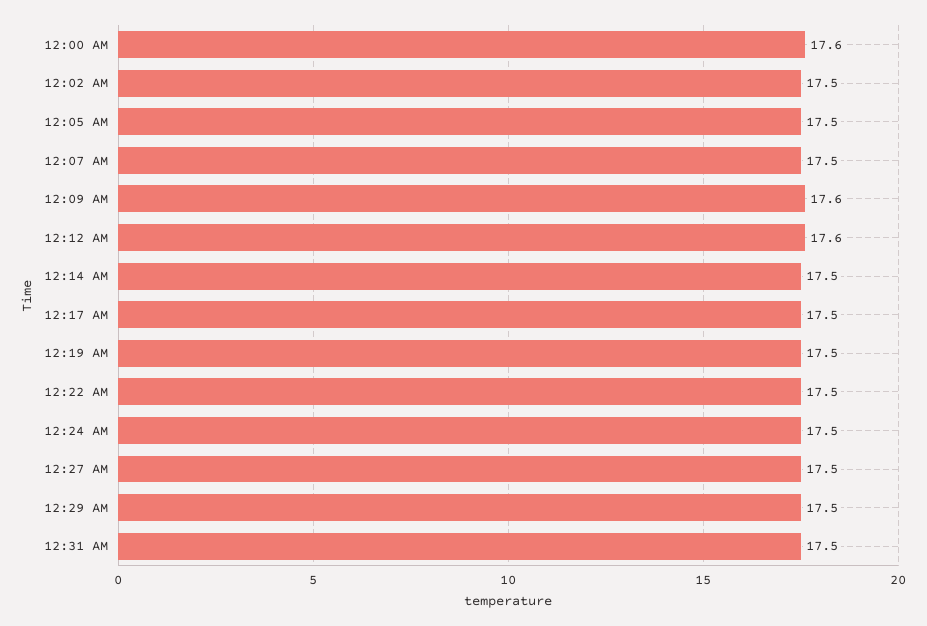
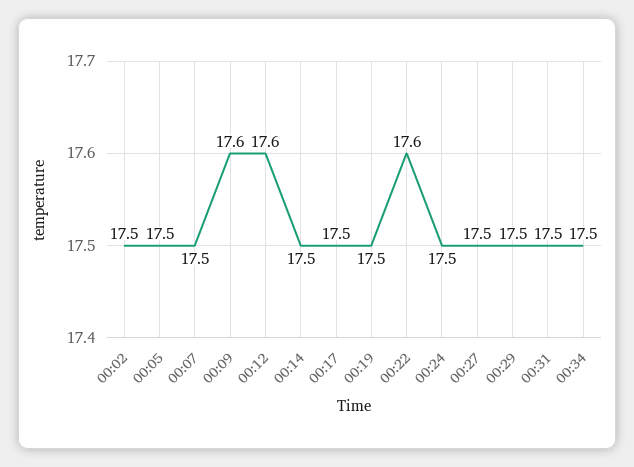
12:00 AM: 17.6 -> none
12:22 AM: 17.5 -> 17.6
00:34: none -> 17.5

